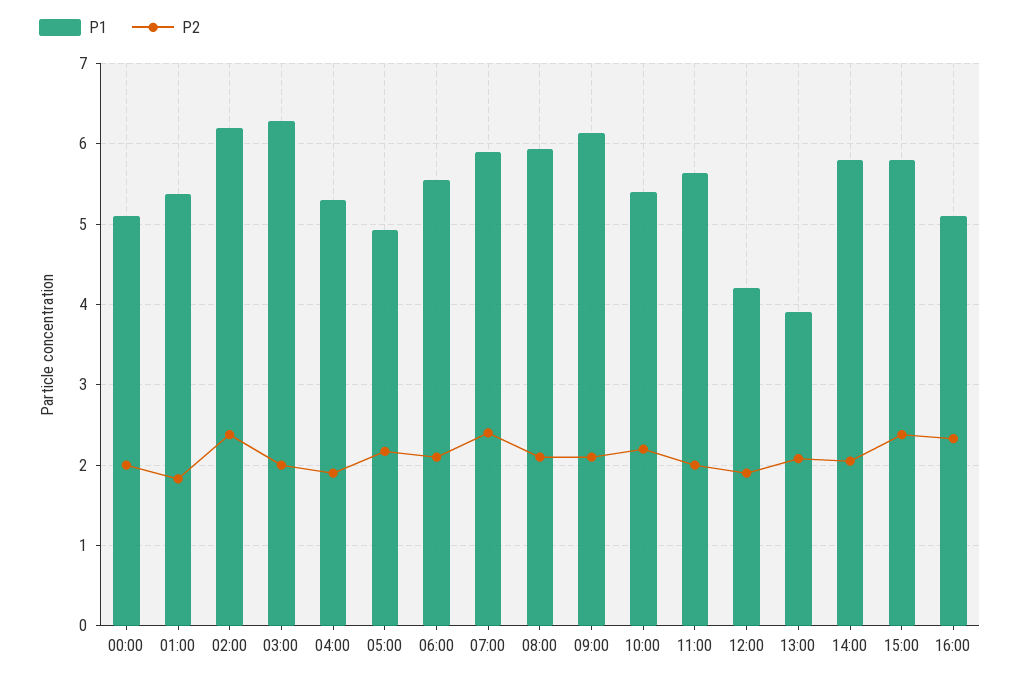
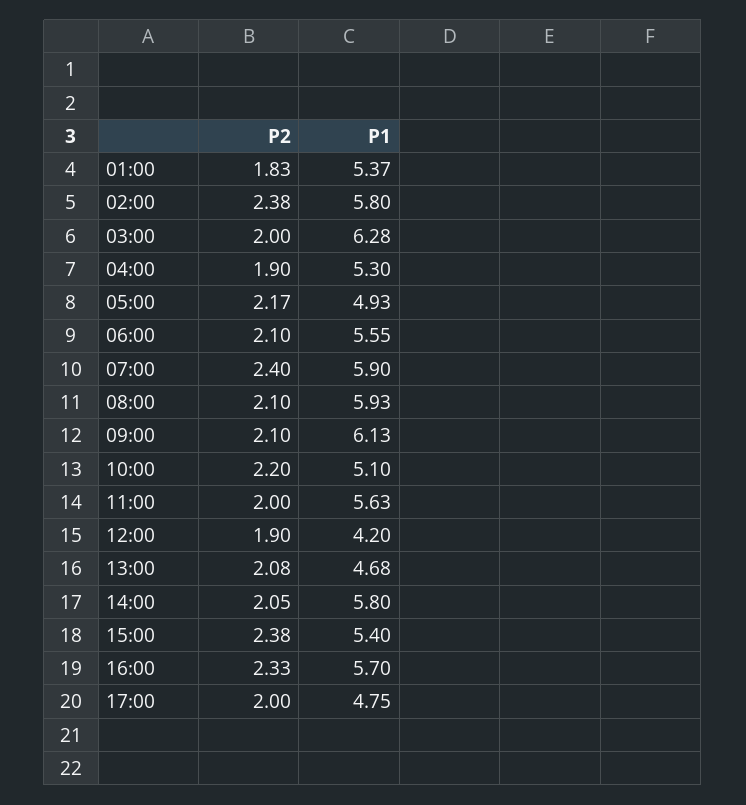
P1, 00:00: 5.1 -> none
P2, 00:00: 2 -> none
P1, 02:00: 6.2 -> 5.8
P1, 10:00: 5.4 -> 5.1
P1, 13:00: 3.9 -> 4.68
P1, 15:00: 5.8 -> 5.4
P1, 16:00: 5.1 -> 5.7
P2, 17:00: none -> 2
P1, 17:00: none -> 4.75

